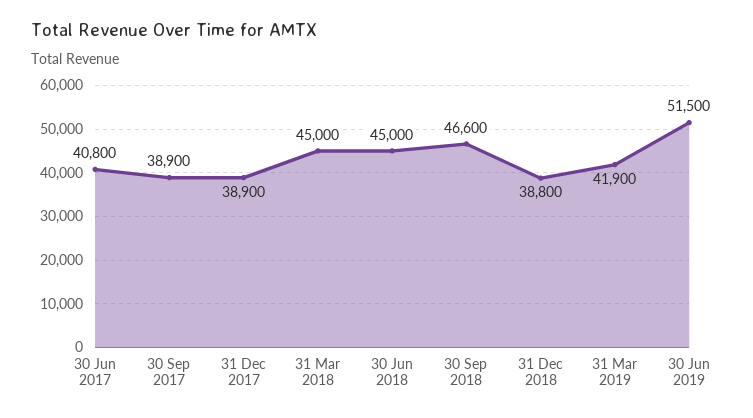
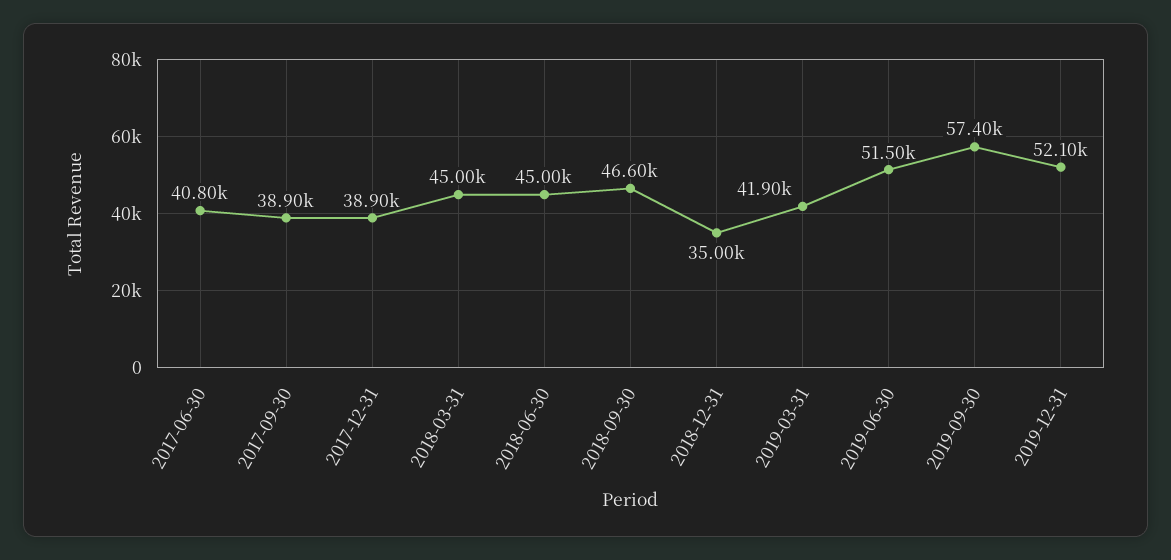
31 Dec 2018: 38800 -> 35000
2019-09-30: none -> 57400
2019-12-31: none -> 52100

